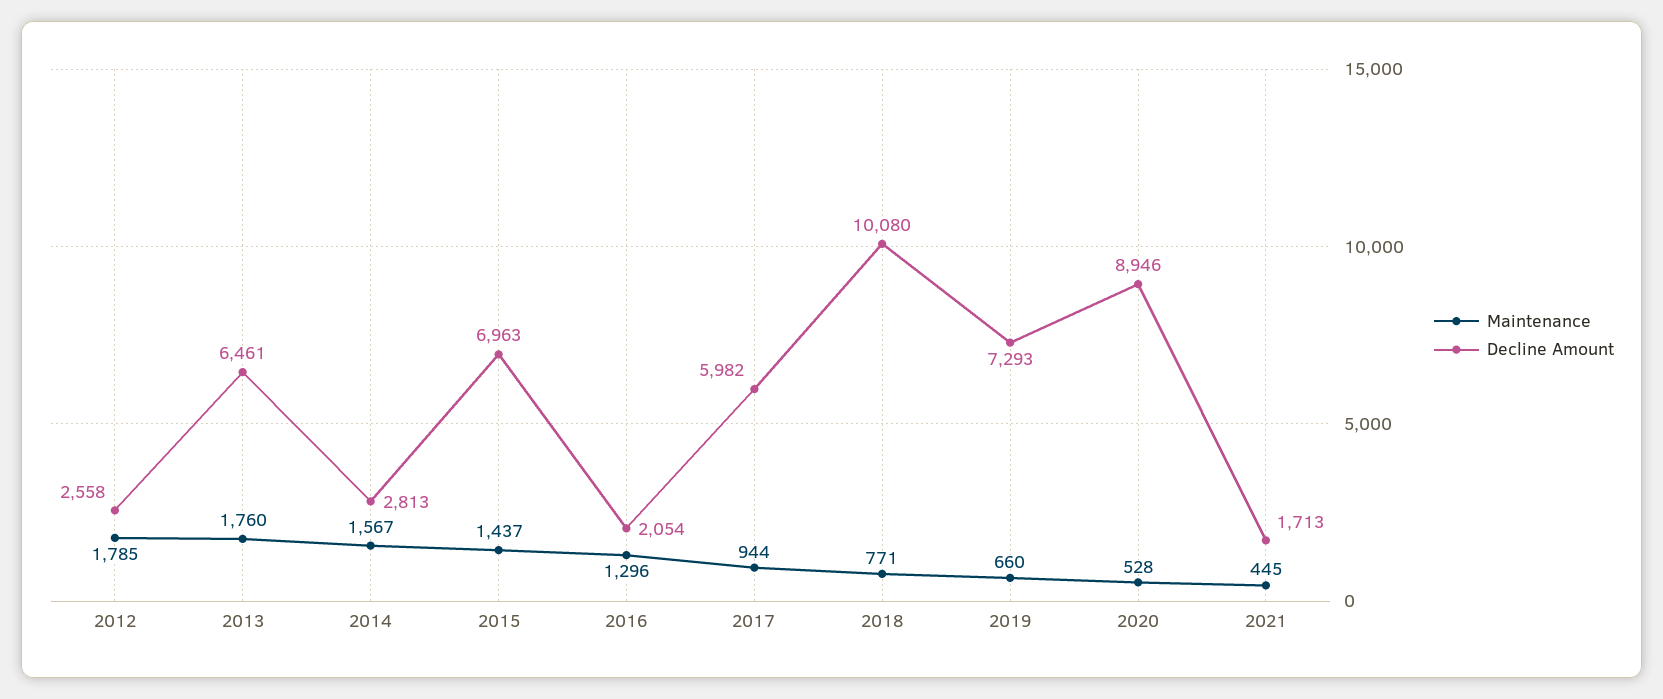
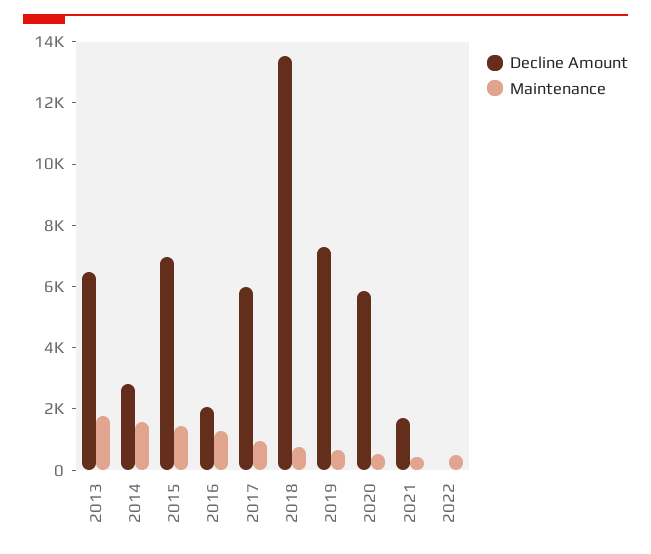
Maintenance, 2012: 1785 -> none
Decline Amount, 2012: 2558 -> none
Decline Amount, 2018: 10080 -> 13500
Decline Amount, 2020: 8946 -> 6000
Decline Amount, 2022: none -> 0
Maintenance, 2022: none -> 500

